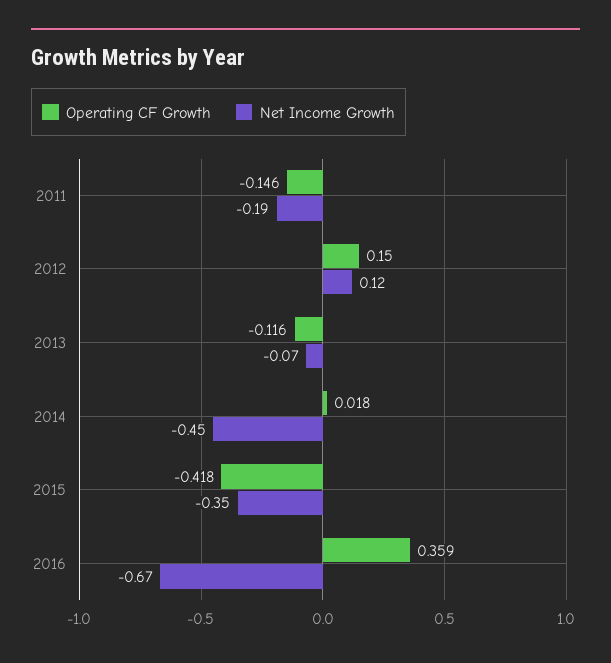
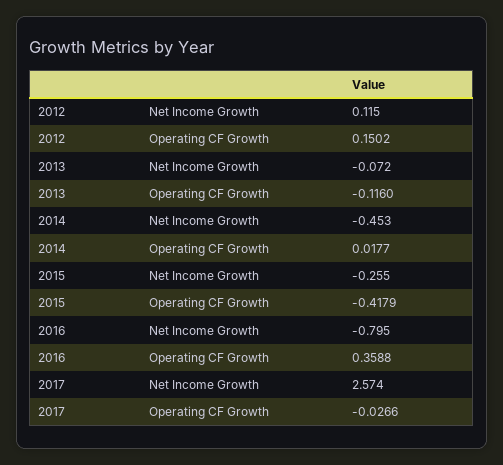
Operating CF Growth, 2011: -0.146 -> none
Net Income Growth, 2011: -0.19 -> none
Net Income Growth, 2015: -0.35 -> -0.255
Net Income Growth, 2016: -0.67 -> -0.795
Net Income Growth, 2017: none -> 2.574
Operating CF Growth, 2017: none -> -0.0266

